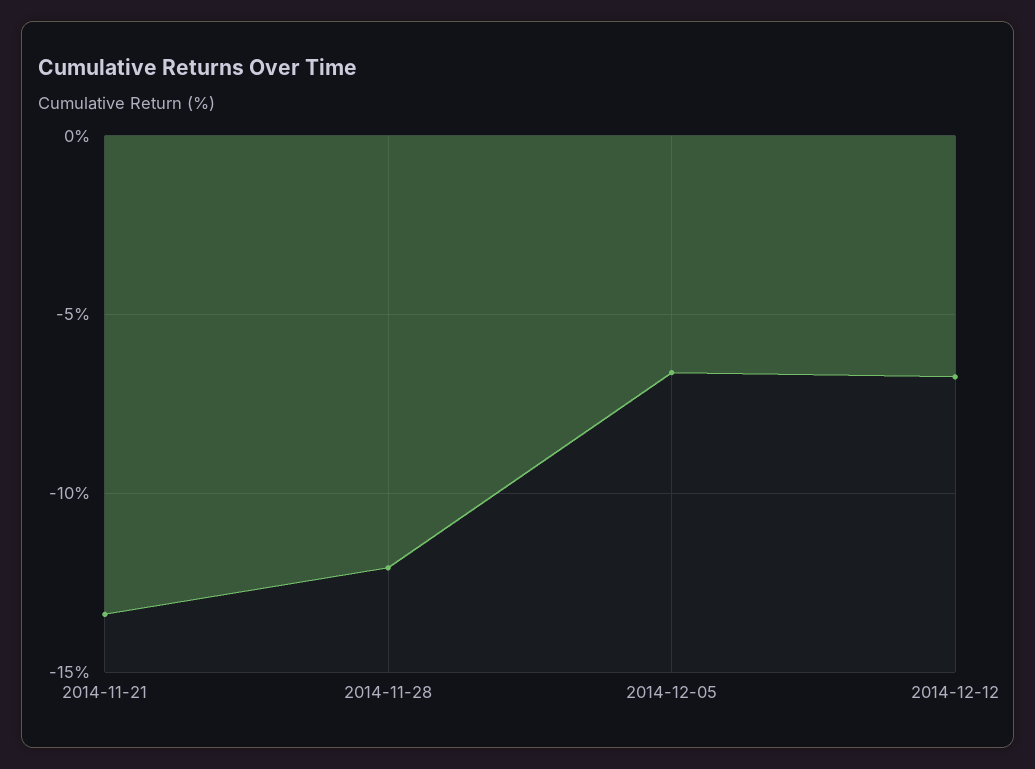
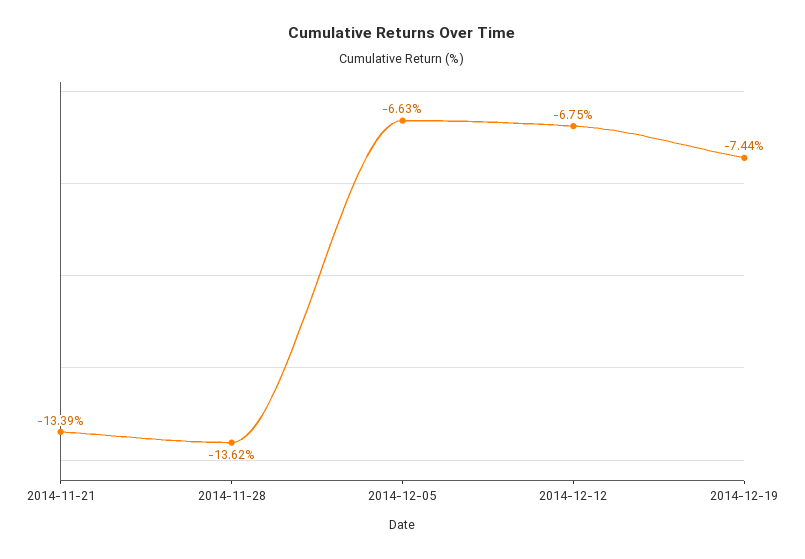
2014-11-28: -12 -> -13.62
2014-12-19: none -> -7.44

